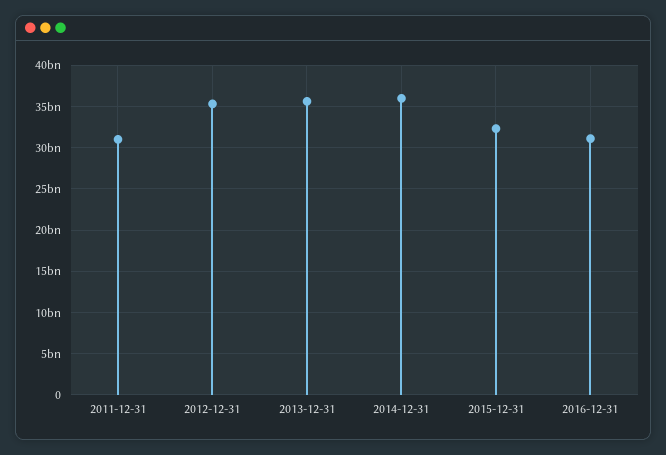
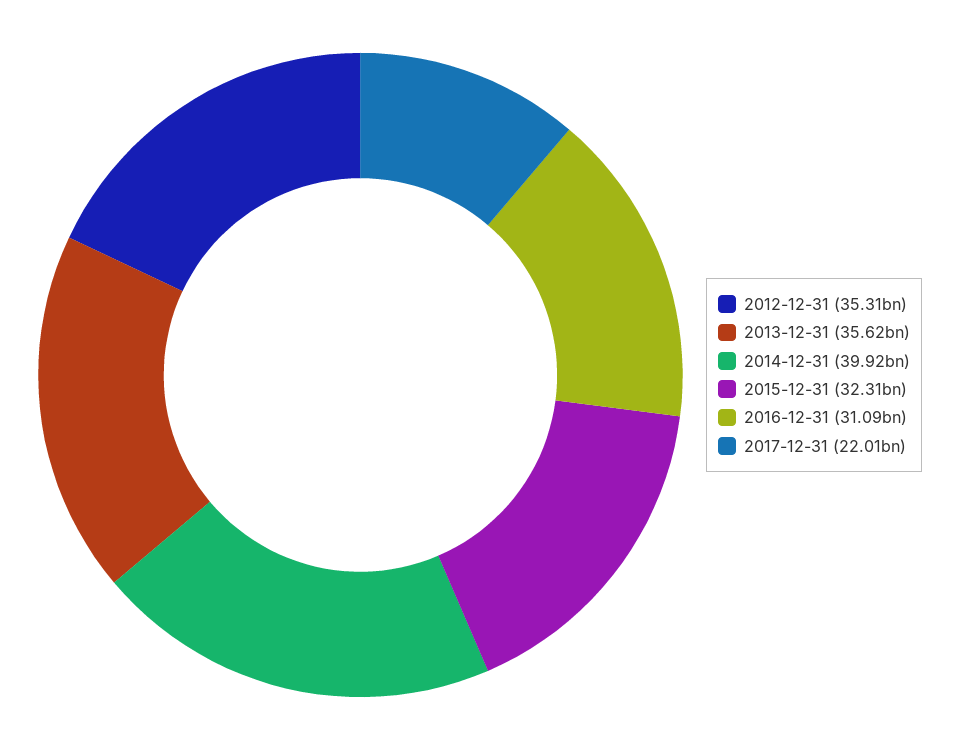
2011-12-31: 31000000000 -> none
2014-12-31: 36000000000 -> 39920000000
2017-12-31: none -> 22010000000

